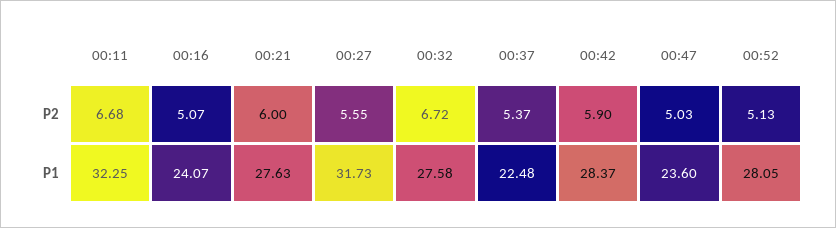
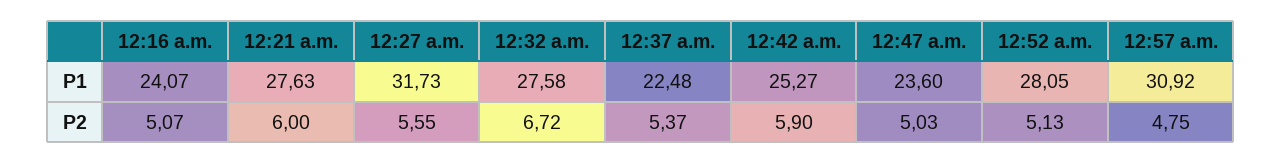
00:11, P2: 6.68 -> none
00:11, P1: 32.25 -> none
00:42, P1: 28.37 -> 25.27
12:57 a.m., P1: none -> 30.92
12:57 a.m., P2: none -> 4.75

